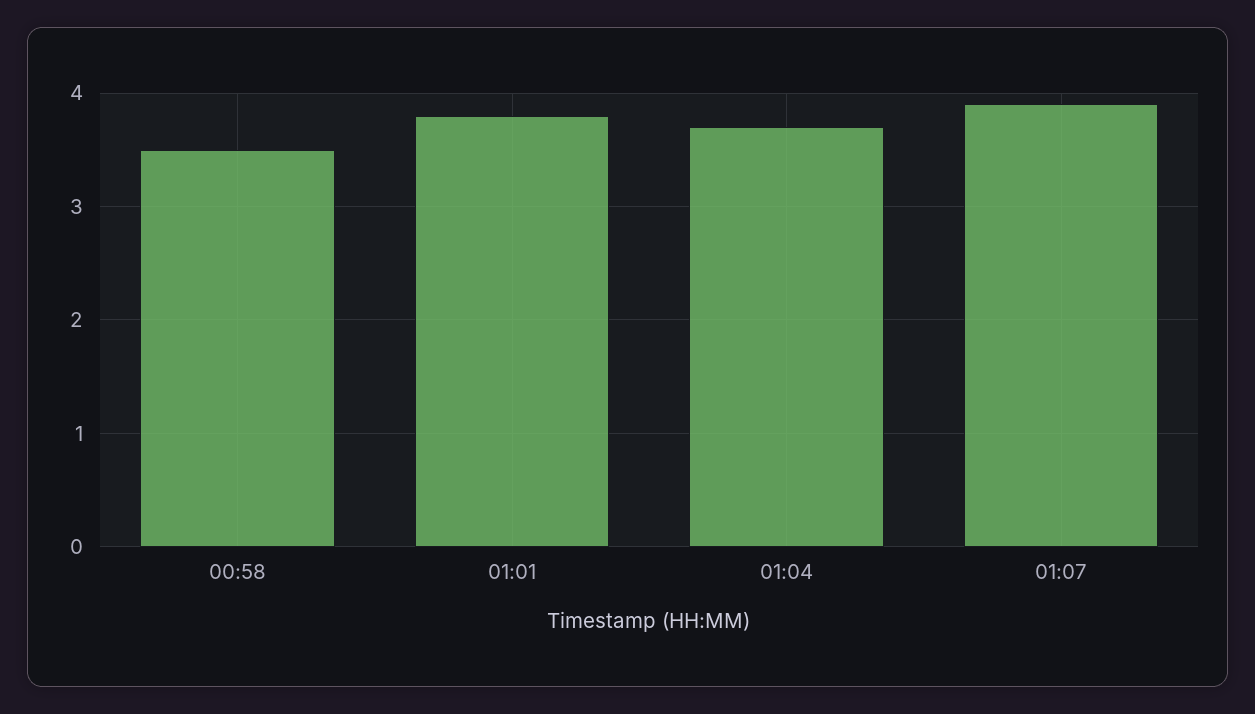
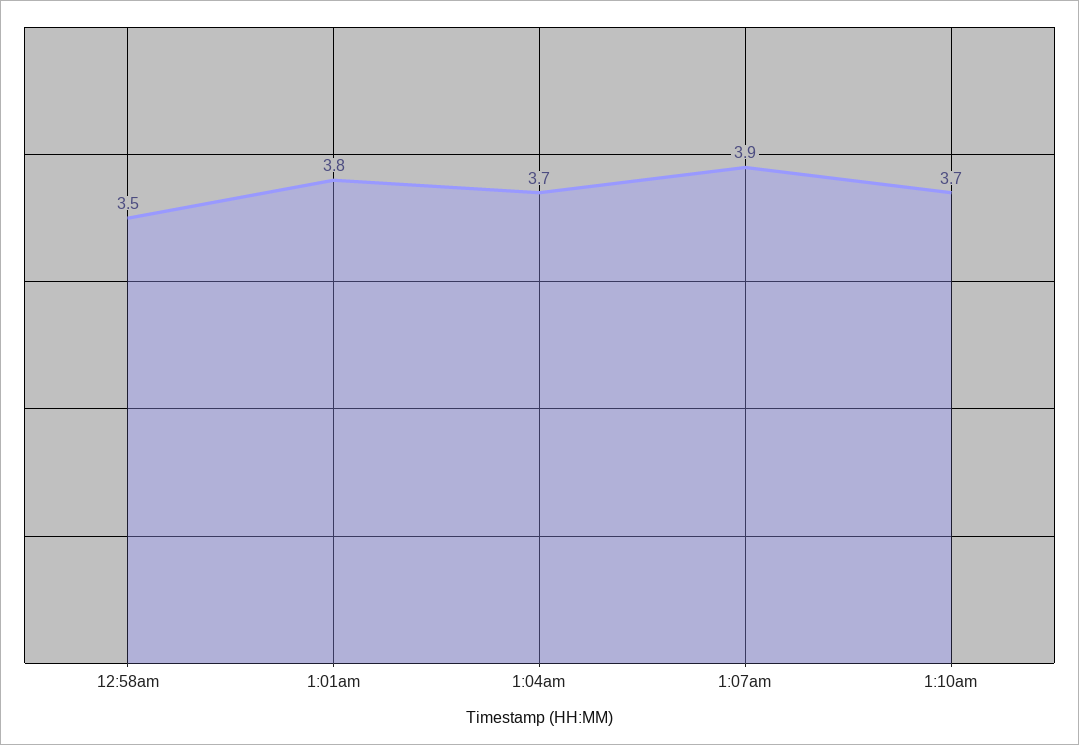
1:10am: none -> 3.7

